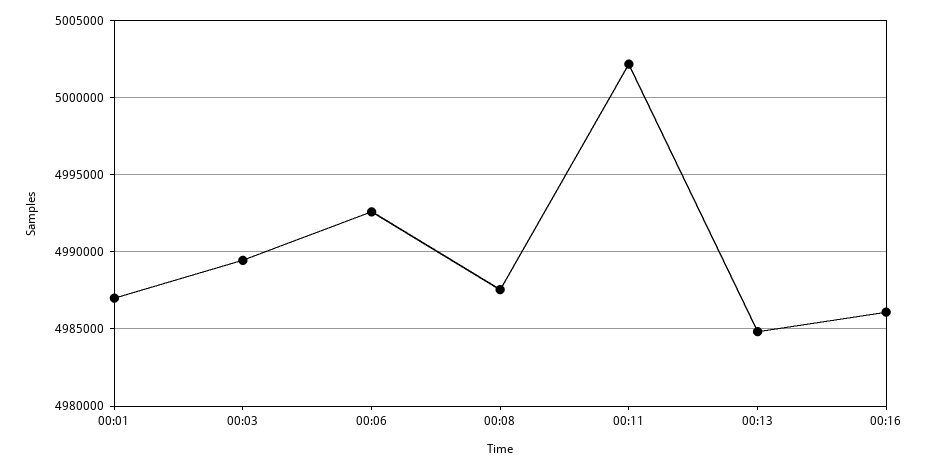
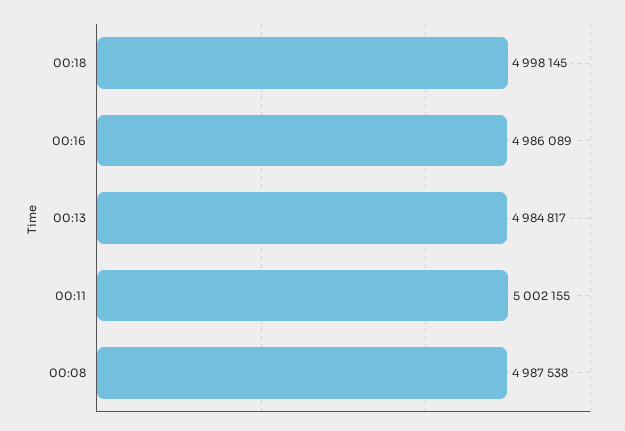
00:01: 4987000 -> none
00:03: 4989500 -> none
00:06: 4992500 -> none
00:18: none -> 4998145

